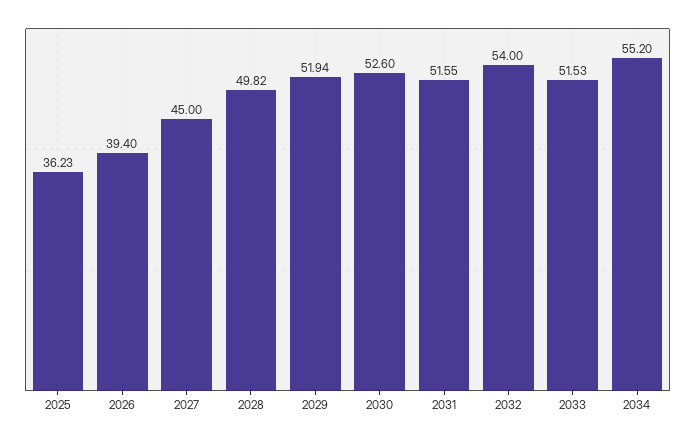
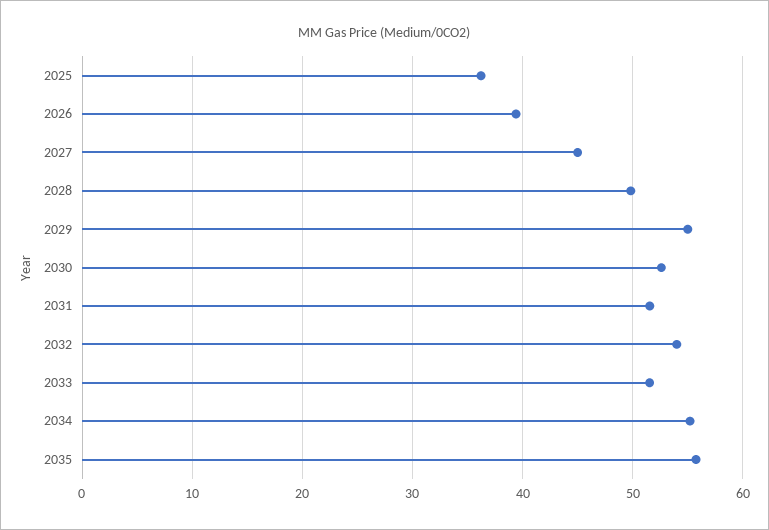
2029: 51.94 -> 55
2035: none -> 56

